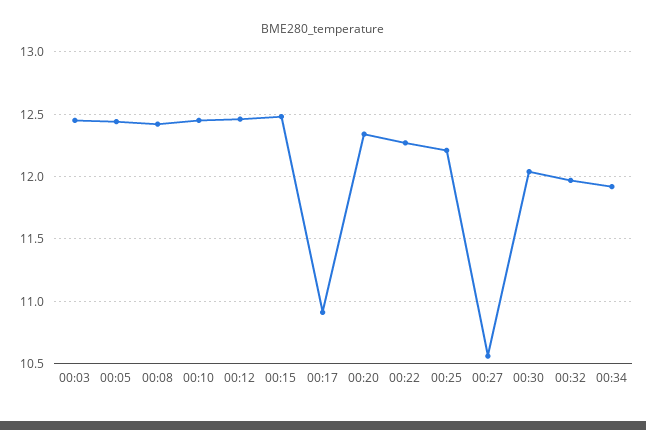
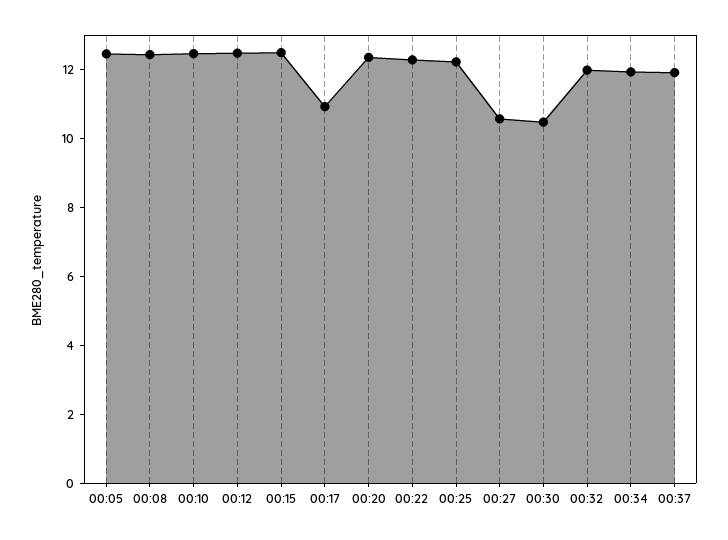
00:03: 12.45 -> none
00:30: 12.05 -> 10.5
00:37: none -> 12

